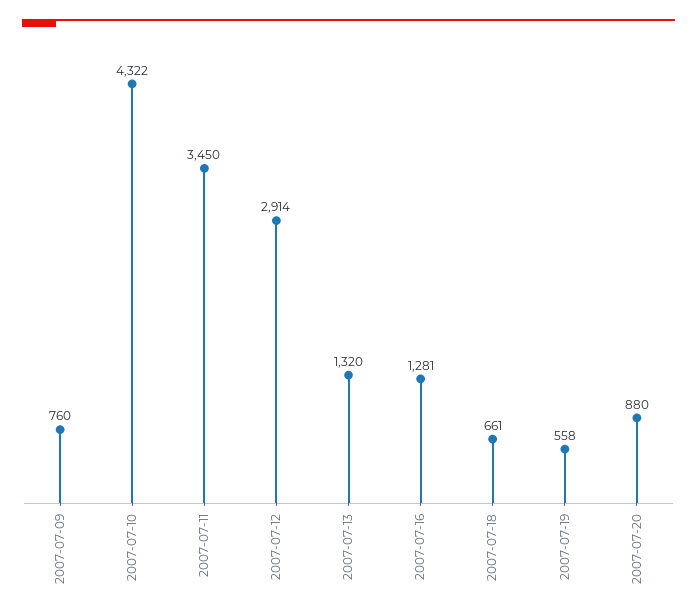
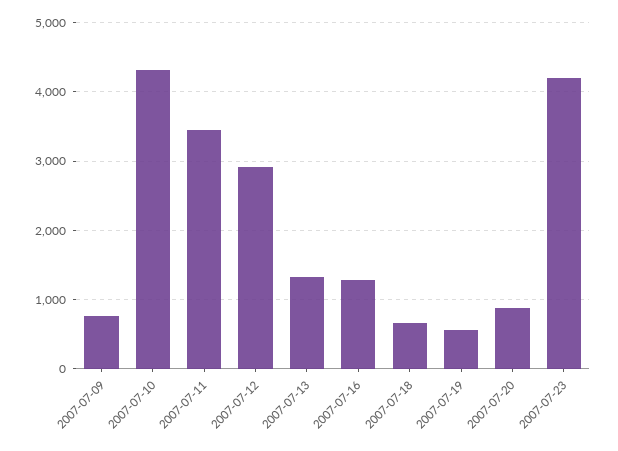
2007-07-23: none -> 4200

